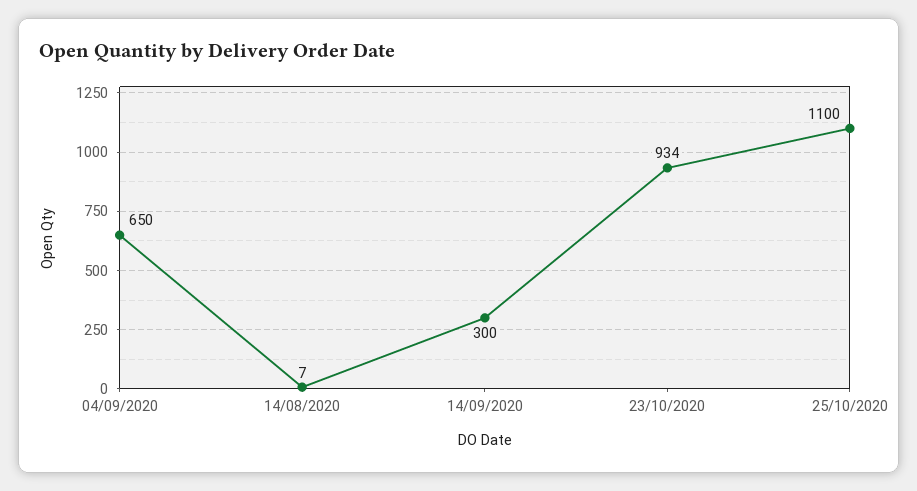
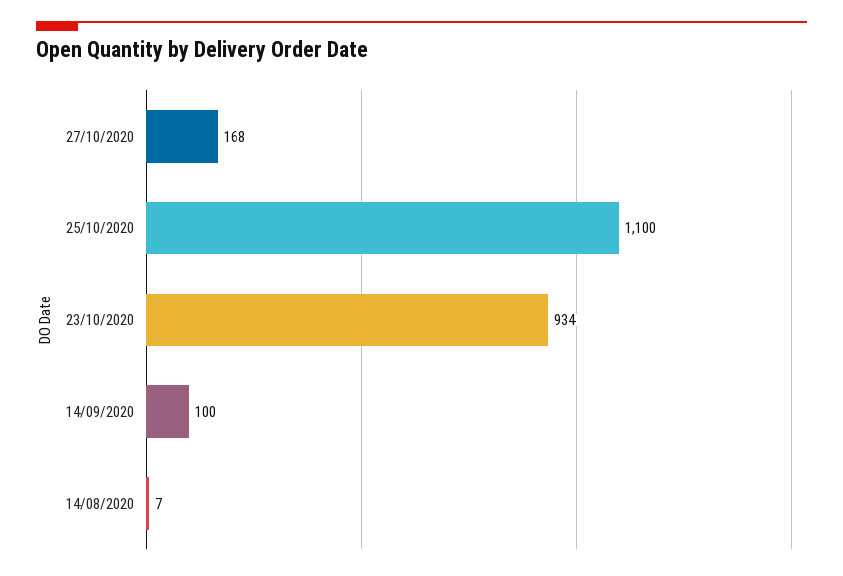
04/09/2020: 650 -> none
14/09/2020: 300 -> 100
27/10/2020: none -> 168

